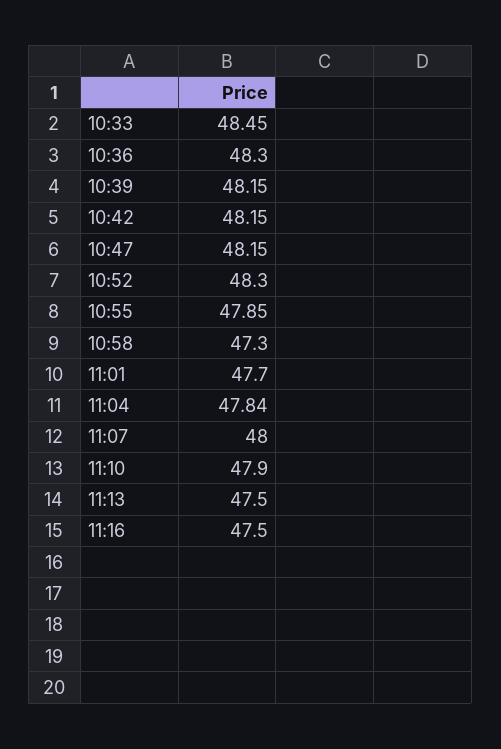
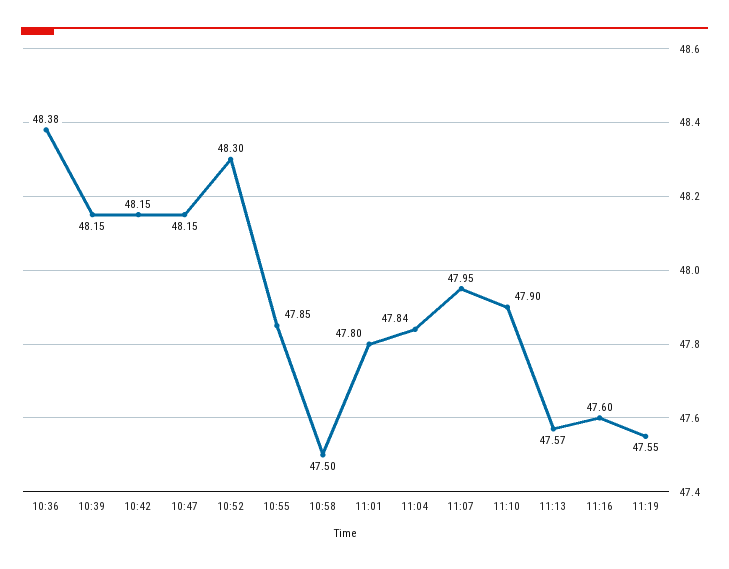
10:33: 48.45 -> none
10:36: 48.3 -> 48.38
10:58: 47.3 -> 47.5
11:01: 47.7 -> 47.8
11:07: 48 -> 47.95
11:13: 47.5 -> 47.57
11:16: 47.5 -> 47.6
11:19: none -> 47.55

